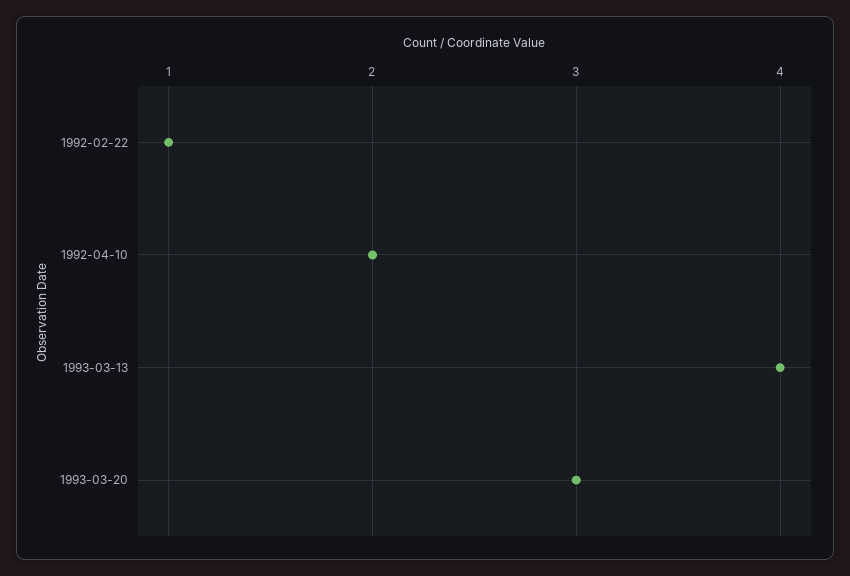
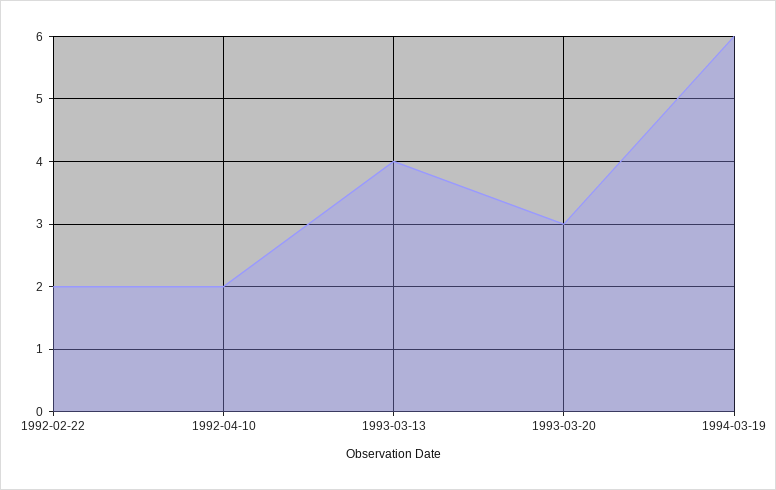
1992-02-22: 1 -> 2
1994-03-19: none -> 6

